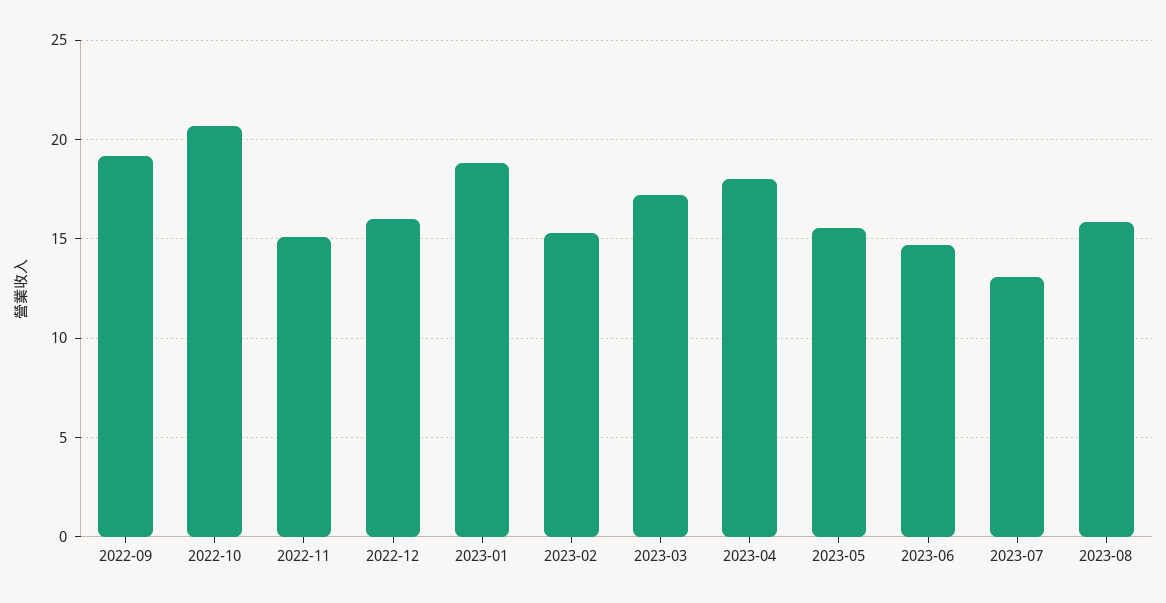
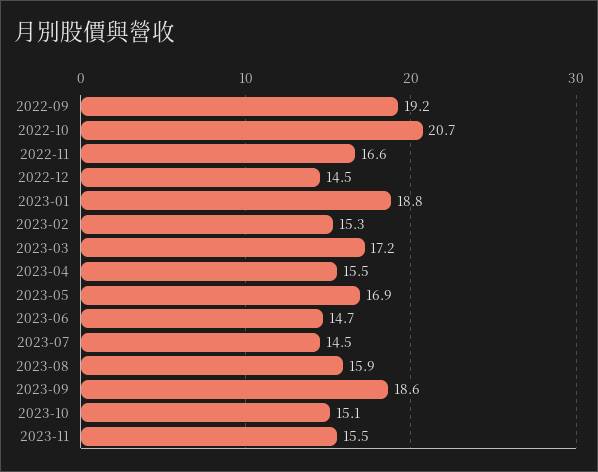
2022-11: 15 -> 16.6
2022-12: 16 -> 14.5
2023-04: 18 -> 15.5
2023-05: 15.5 -> 16.9
2023-07: 13 -> 14.5
2023-09: none -> 18.6
2023-10: none -> 15.1
2023-11: none -> 15.5

